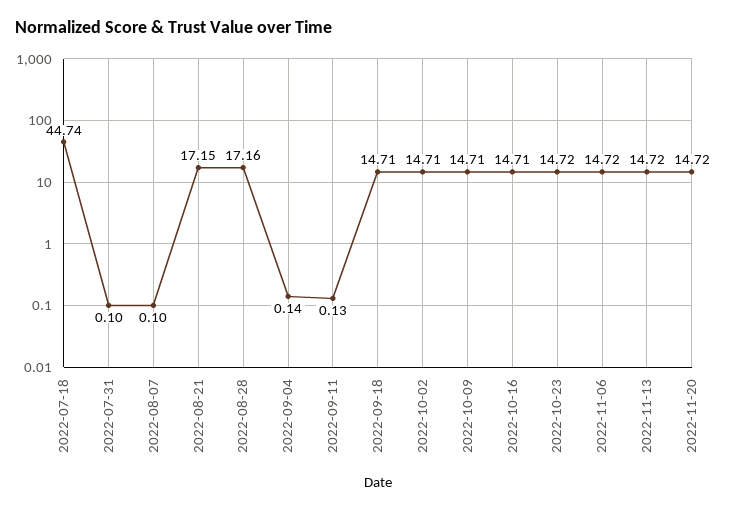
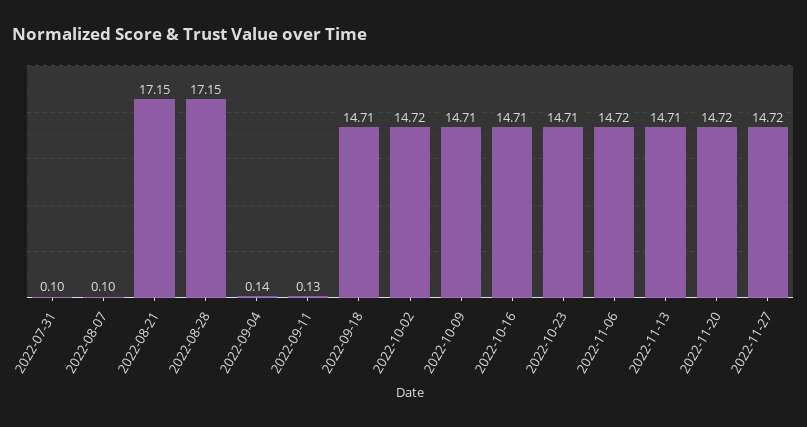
2022-07-18: 44.74 -> none
2022-08-28: 17.16 -> 17.15
2022-10-02: 14.71 -> 14.72
2022-10-23: 14.72 -> 14.71
2022-11-13: 14.72 -> 14.71
2022-11-27: none -> 14.72

